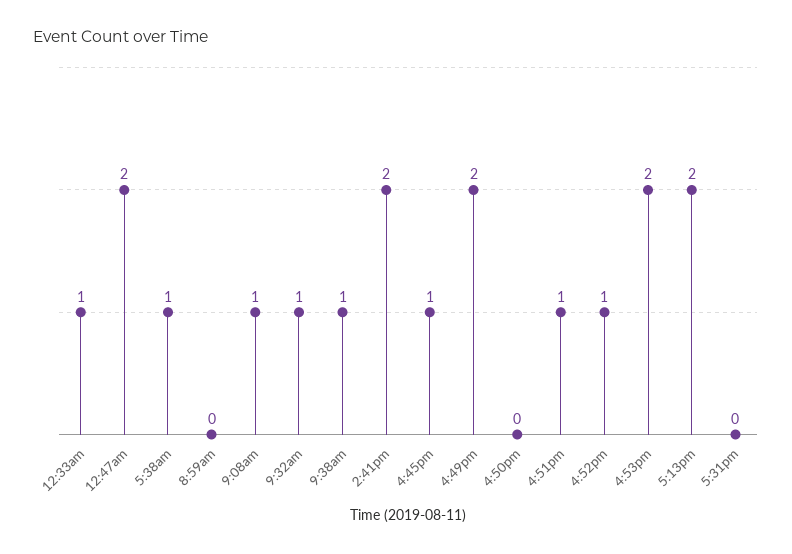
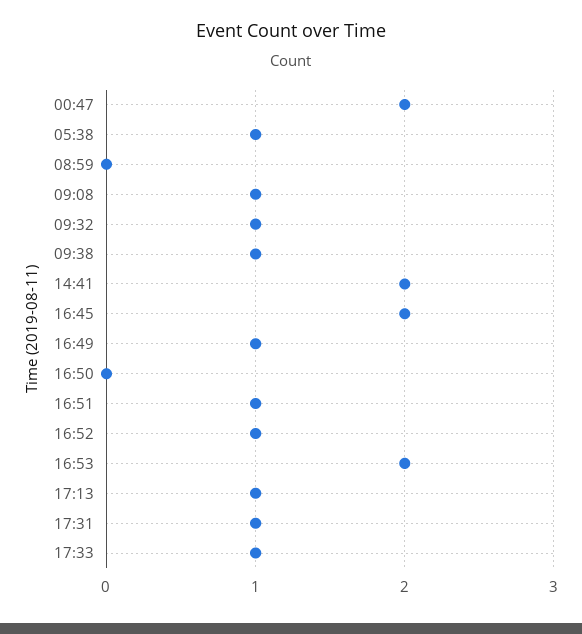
12:33am: 1 -> none
4:45pm: 1 -> 2
4:49pm: 2 -> 1
5:13pm: 2 -> 1
5:31pm: 0 -> 1
17:33: none -> 1

